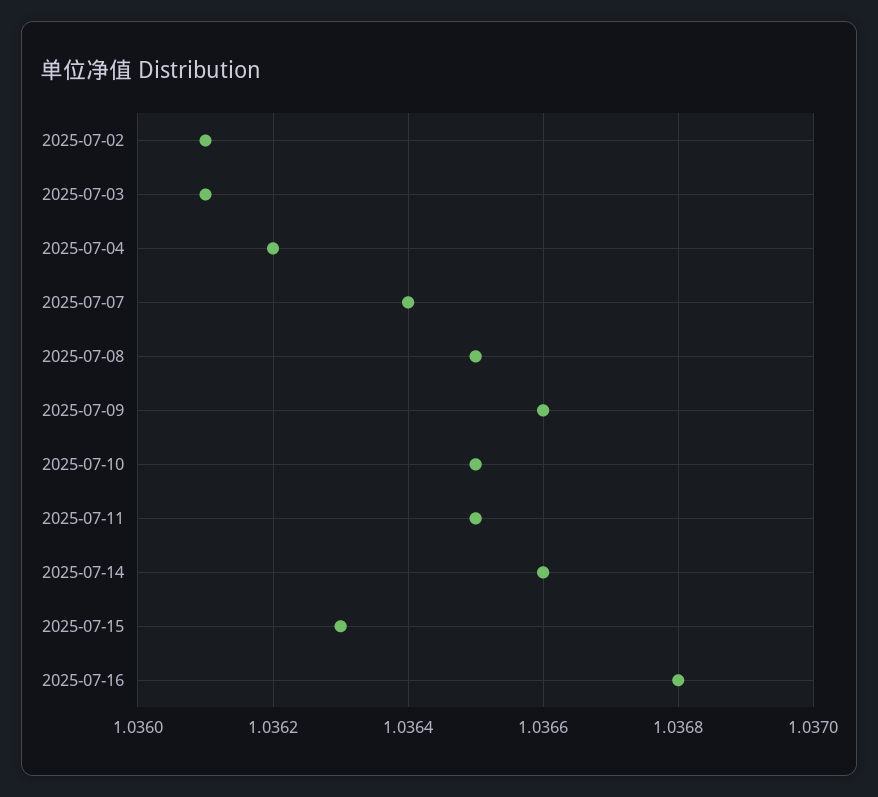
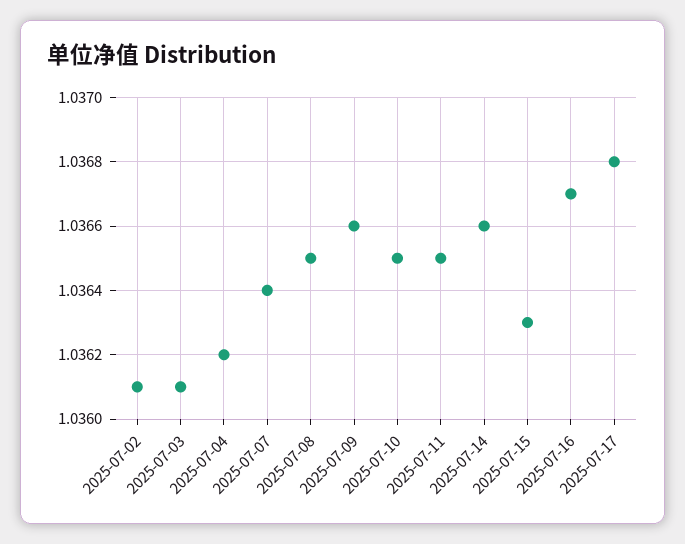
2025-07-16: 1.0368 -> 1.0367
2025-07-17: none -> 1.0368

